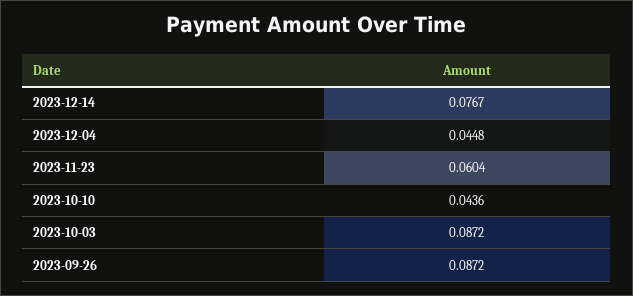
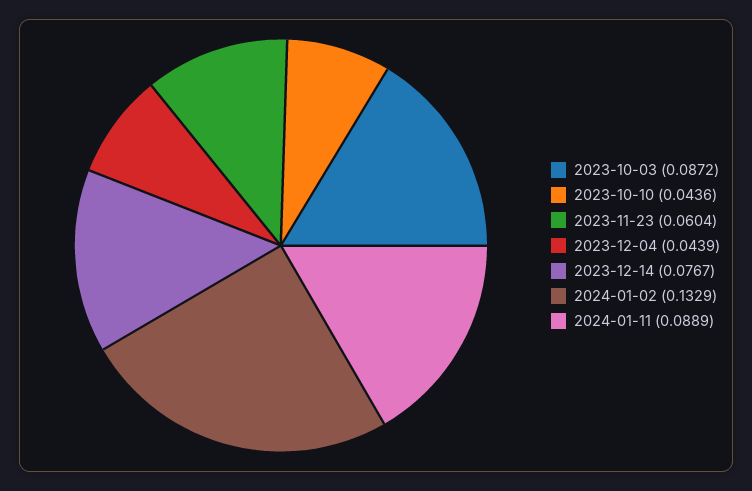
2023-12-04: 0.0448 -> 0.0439
2023-09-26: 0.0872 -> none
2024-01-02: none -> 0.1329
2024-01-11: none -> 0.0889

